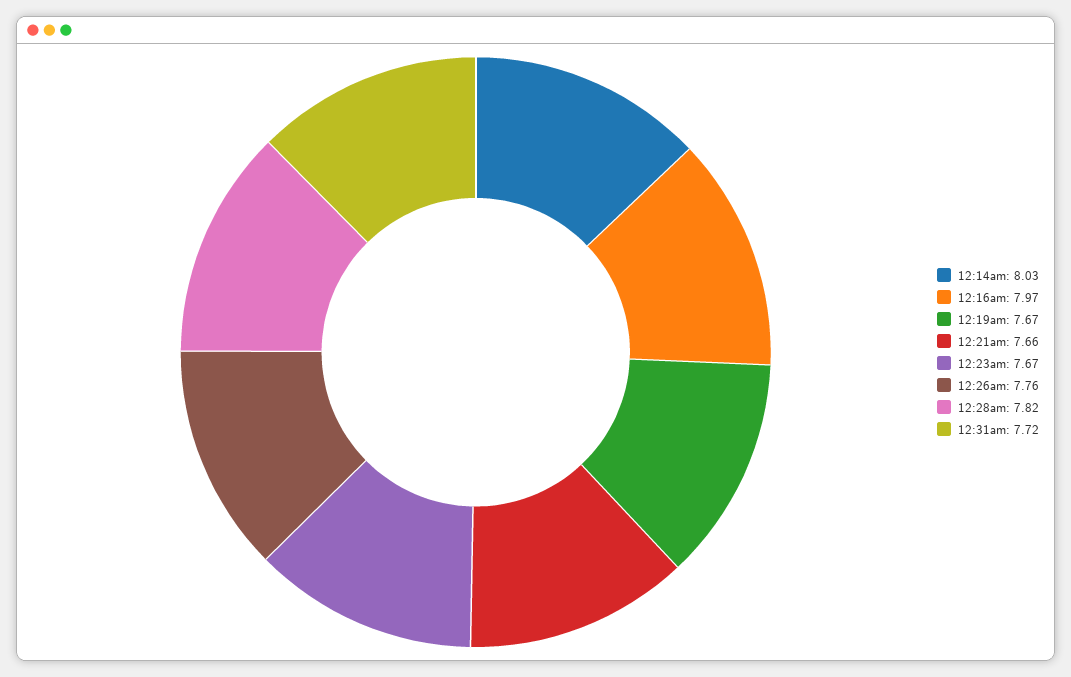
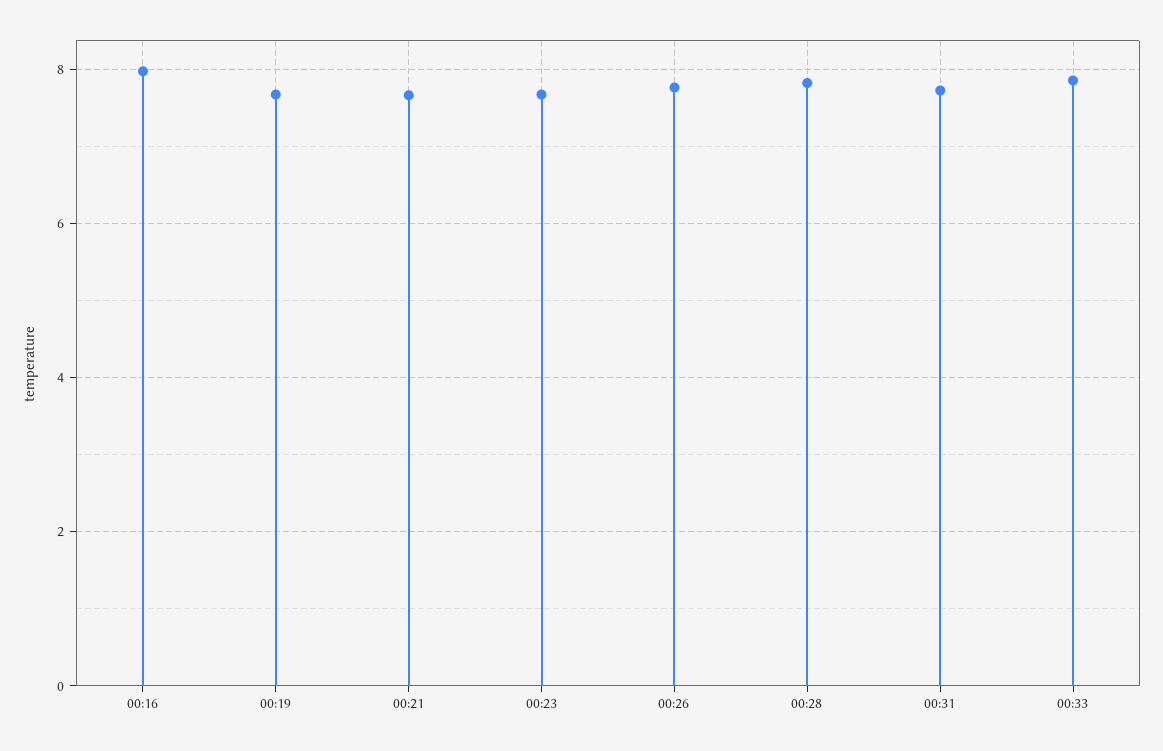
12:14am: 8.03 -> none
00:33: none -> 7.8

